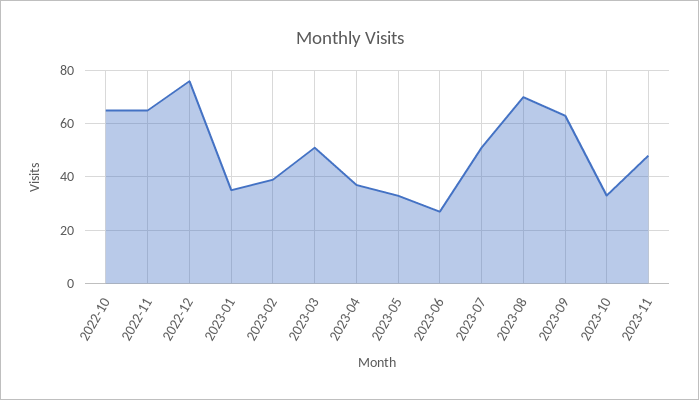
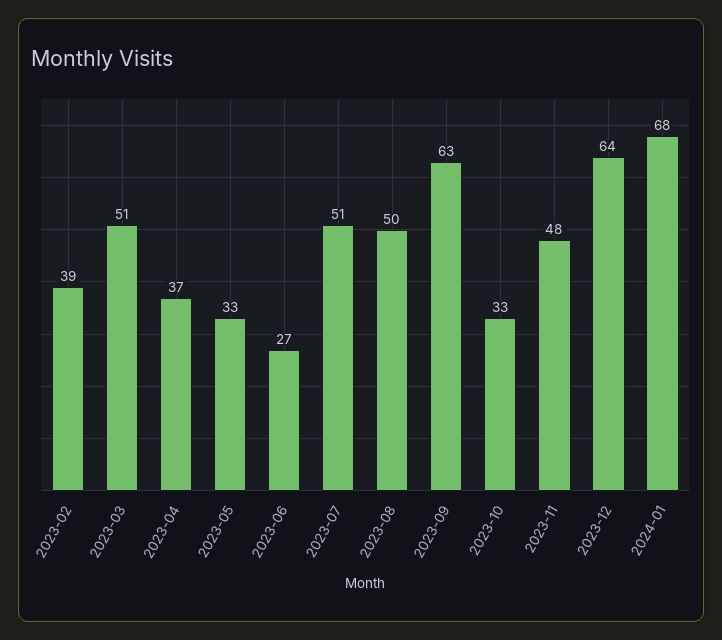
2022-10: 65 -> none
2022-11: 65 -> none
2022-12: 75 -> none
2023-01: 35 -> none
2023-08: 70 -> 50
2023-12: none -> 64
2024-01: none -> 68

